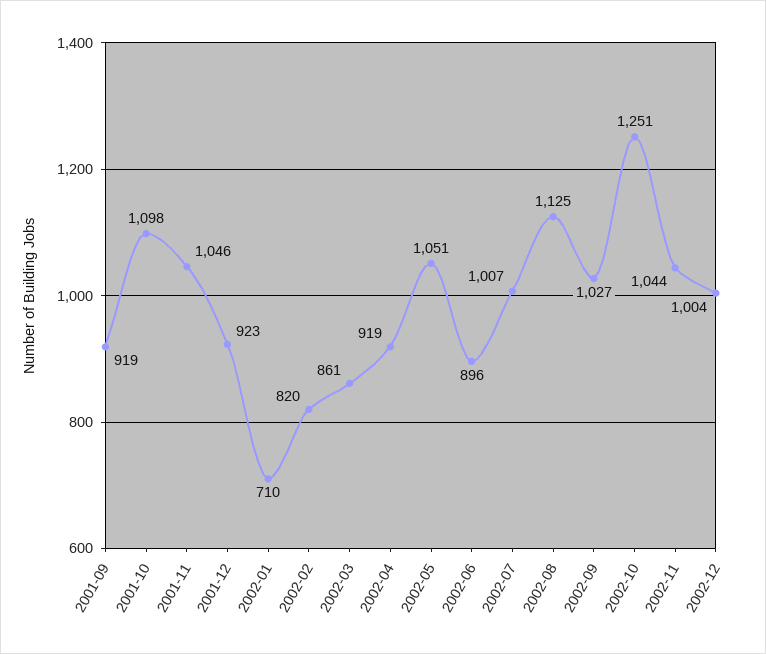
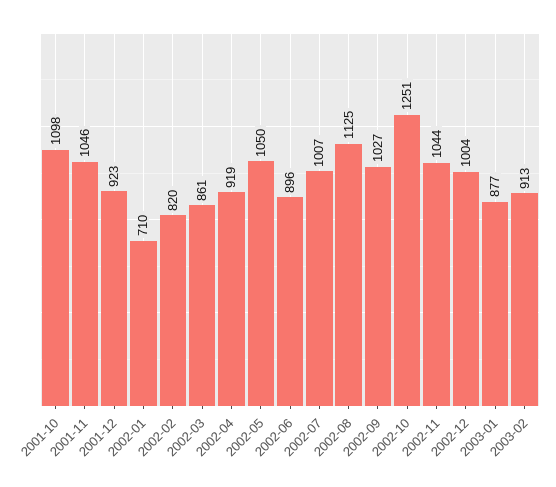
2001-09: 919 -> none
2002-05: 1051 -> 1050
2003-01: none -> 877
2003-02: none -> 913

